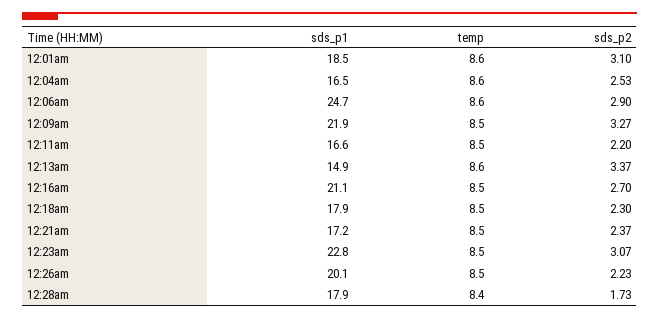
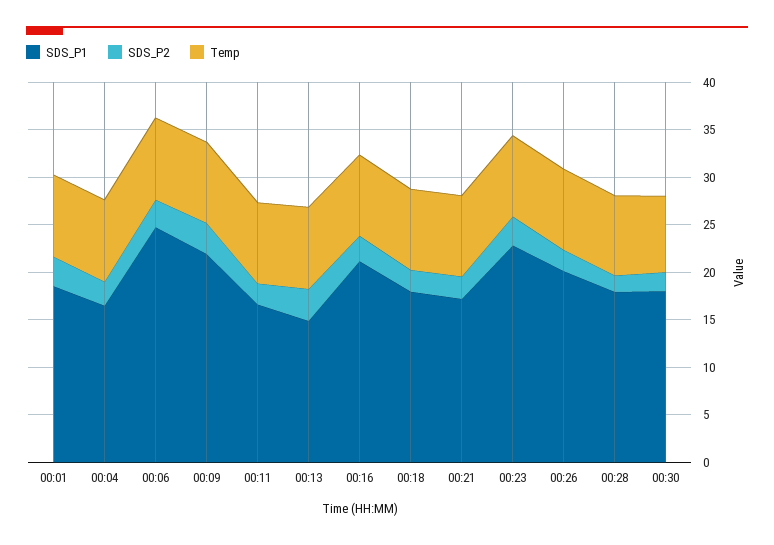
sds_p1, 00:30: none -> 18
sds_p2, 00:30: none -> 2
temp, 00:30: none -> 8

